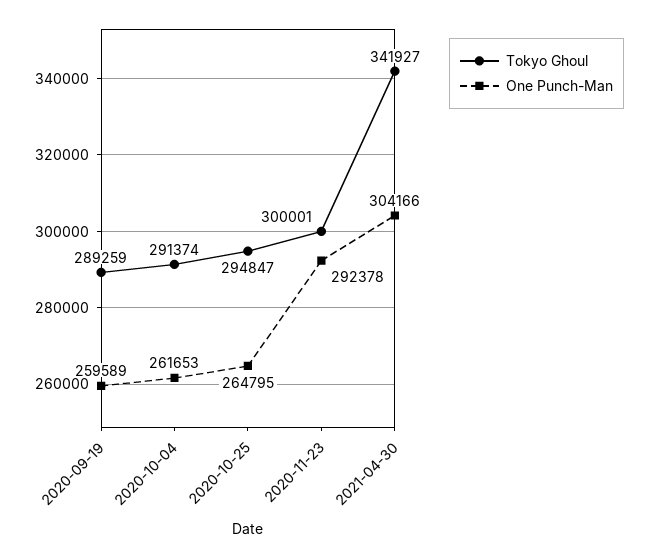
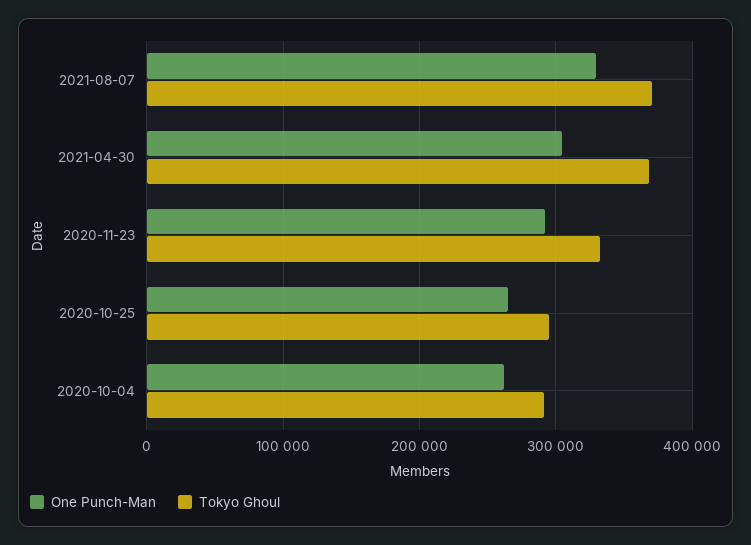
Tokyo Ghoul, 2020-09-19: 289259 -> none
One Punch-Man, 2020-09-19: 259589 -> none
Tokyo Ghoul, 2020-11-23: 300001 -> 330000
Tokyo Ghoul, 2021-04-30: 341927 -> 370000
One Punch-Man, 2021-08-07: none -> 330000
Tokyo Ghoul, 2021-08-07: none -> 370000

